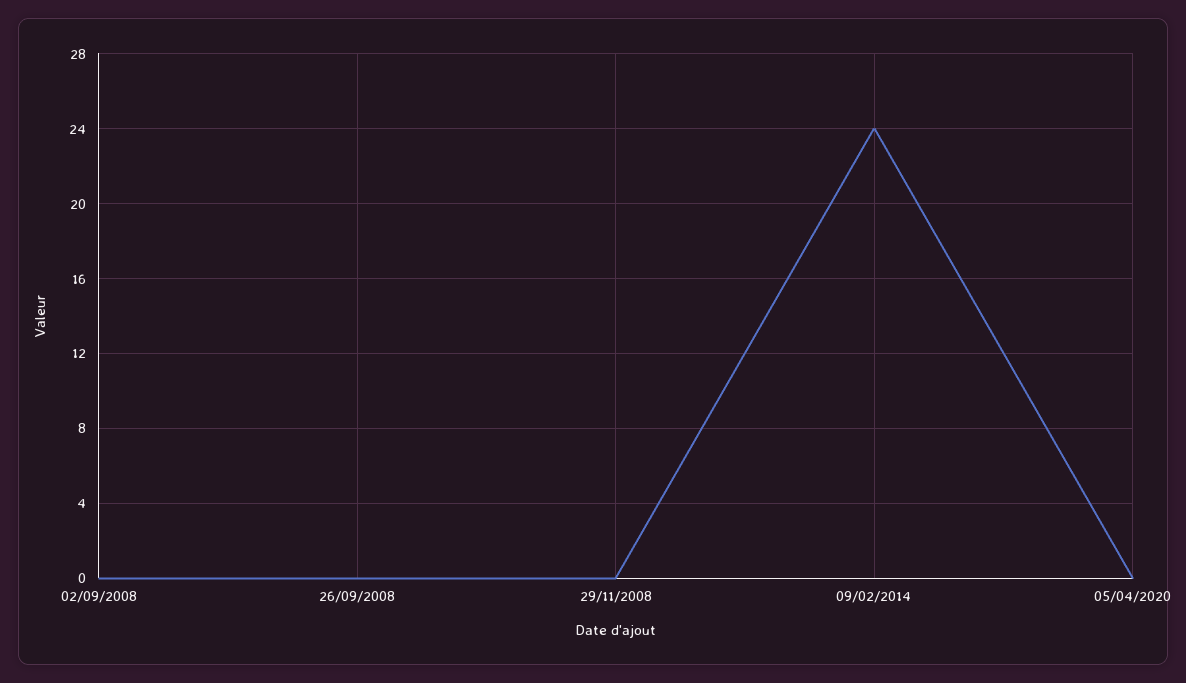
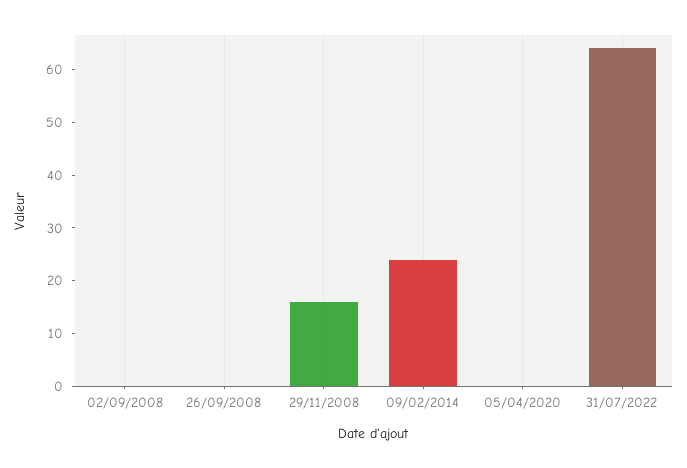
29/11/2008: 0 -> 15
31/07/2022: none -> 65

